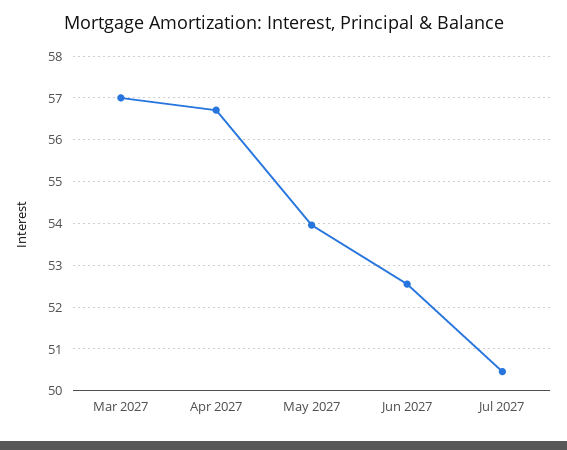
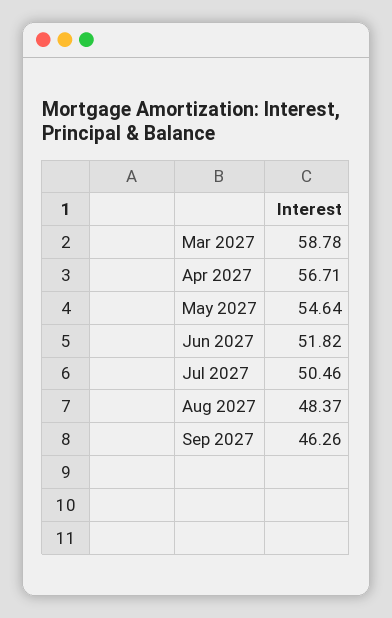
Mar 2027: 57 -> 58.78
May 2027: 54 -> 54.64
Jun 2027: 52.6 -> 51.82
Aug 2027: none -> 48.37
Sep 2027: none -> 46.26

